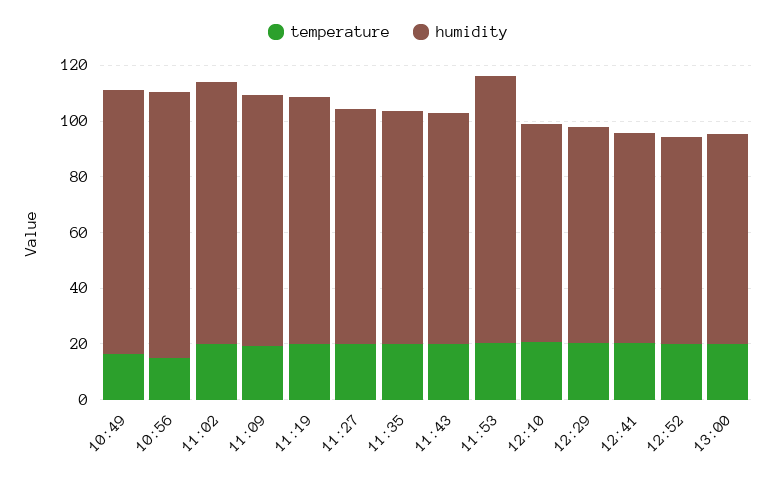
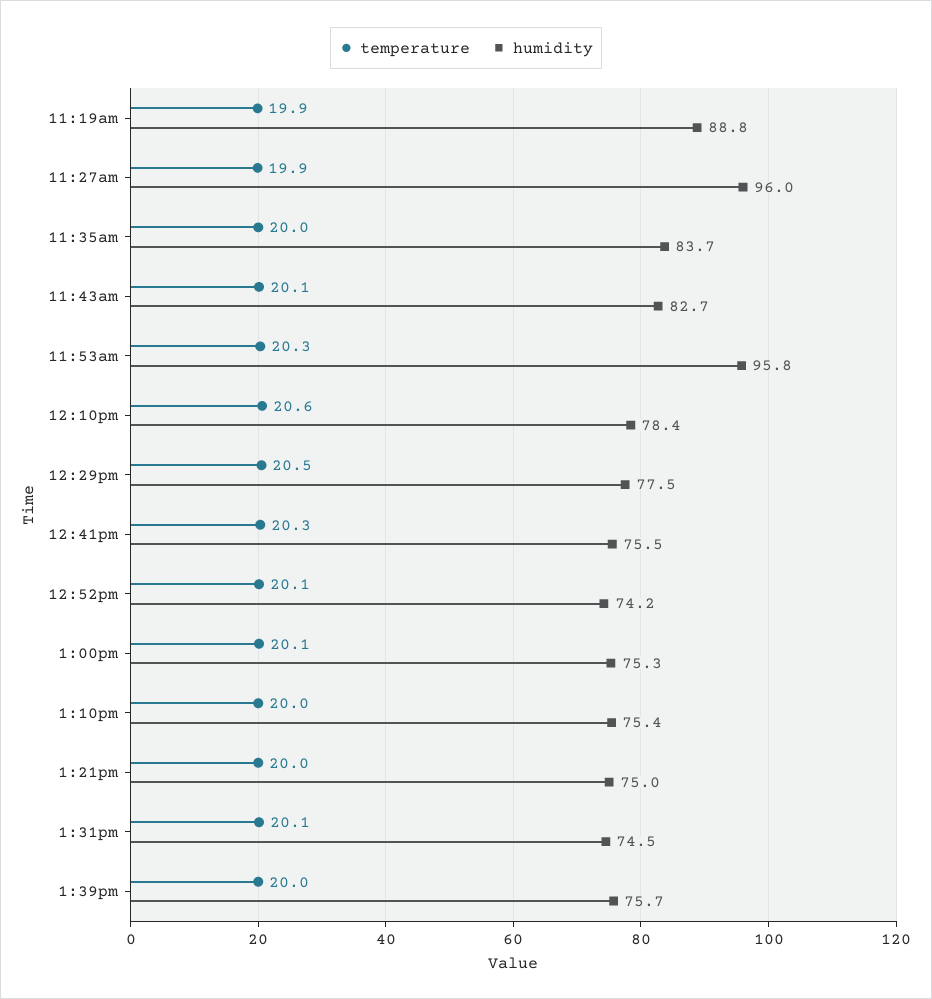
temperature, 10:49: 15 -> none
humidity, 10:49: 95 -> none
temperature, 10:56: 15 -> none
humidity, 10:56: 95 -> none
temperature, 11:02: 20 -> none
humidity, 11:02: 95 -> none
temperature, 11:09: 20 -> none
humidity, 11:09: 90 -> none
humidity, 11:27: 85 -> 96
temperature, 1:10pm: none -> 20
humidity, 1:10pm: none -> 75.4
temperature, 1:21pm: none -> 20
humidity, 1:21pm: none -> 75
temperature, 1:31pm: none -> 20.1
humidity, 1:31pm: none -> 74.5
temperature, 1:39pm: none -> 20
humidity, 1:39pm: none -> 75.7

